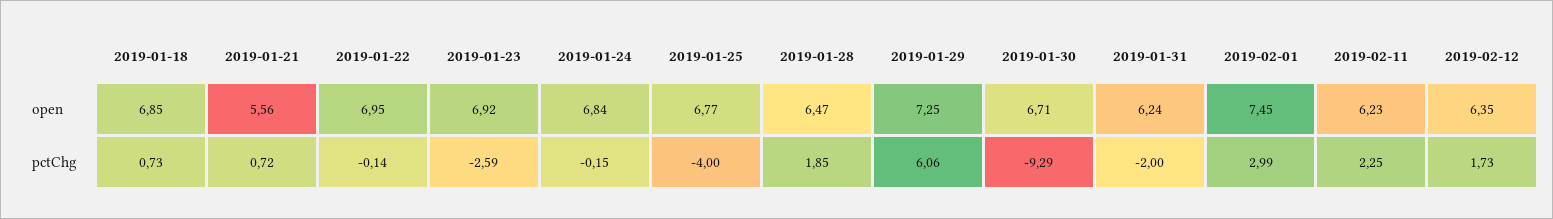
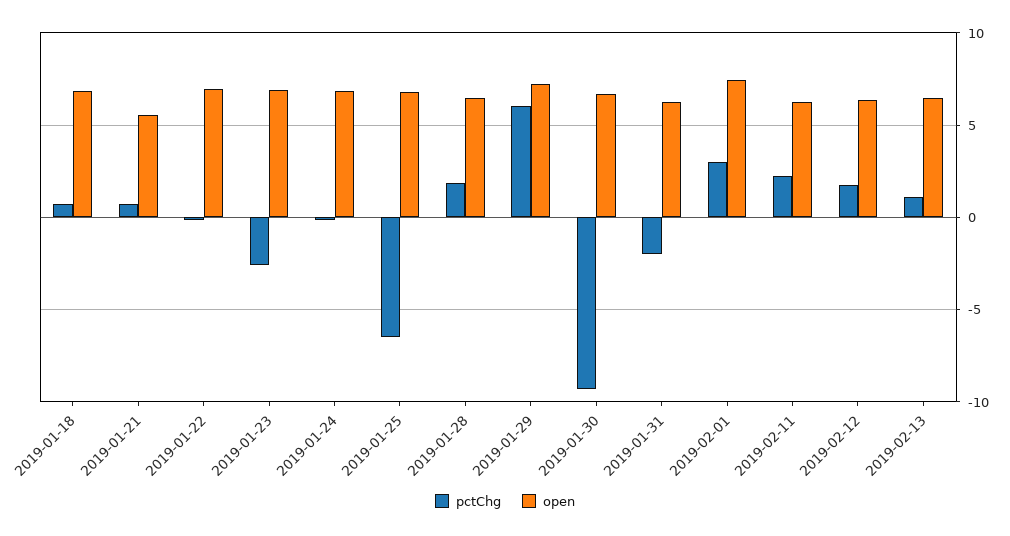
pctChg, 2019-01-25: -4 -> -6.5
pctChg, 2019-02-13: none -> 1
open, 2019-02-13: none -> 6.5

